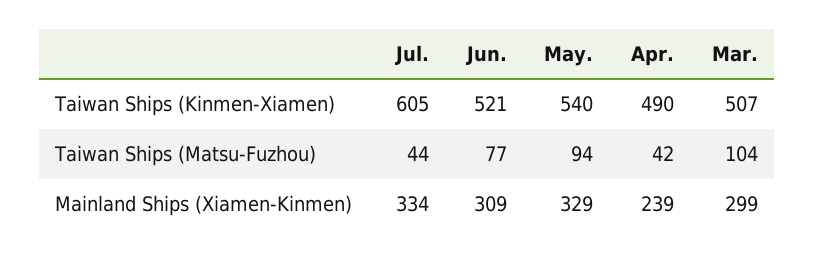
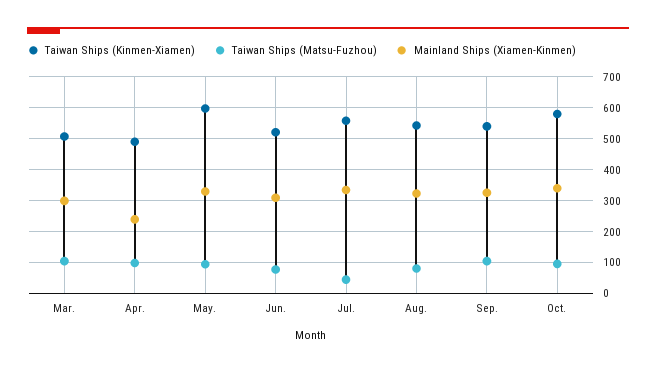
Taiwan Ships (Kinmen-Xiamen), Jul.: 605 -> 560
Taiwan Ships (Kinmen-Xiamen), May.: 540 -> 600
Taiwan Ships (Matsu-Fuzhou), Apr.: 42 -> 100
Taiwan Ships (Kinmen-Xiamen), Aug.: none -> 540
Taiwan Ships (Matsu-Fuzhou), Aug.: none -> 80
Mainland Ships (Xiamen-Kinmen), Aug.: none -> 320
Taiwan Ships (Kinmen-Xiamen), Sep.: none -> 540
Taiwan Ships (Matsu-Fuzhou), Sep.: none -> 100
Mainland Ships (Xiamen-Kinmen), Sep.: none -> 320
Taiwan Ships (Kinmen-Xiamen), Oct.: none -> 580
Taiwan Ships (Matsu-Fuzhou), Oct.: none -> 100
Mainland Ships (Xiamen-Kinmen), Oct.: none -> 340

